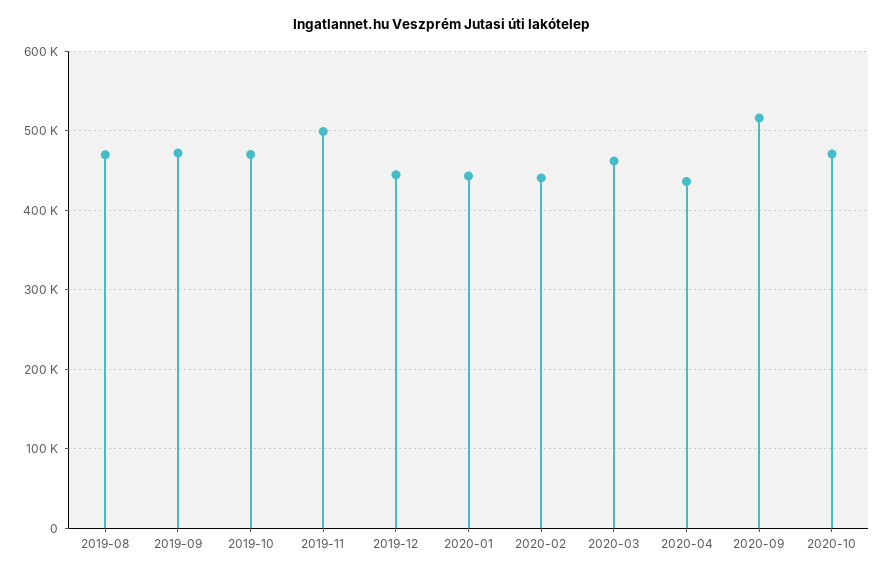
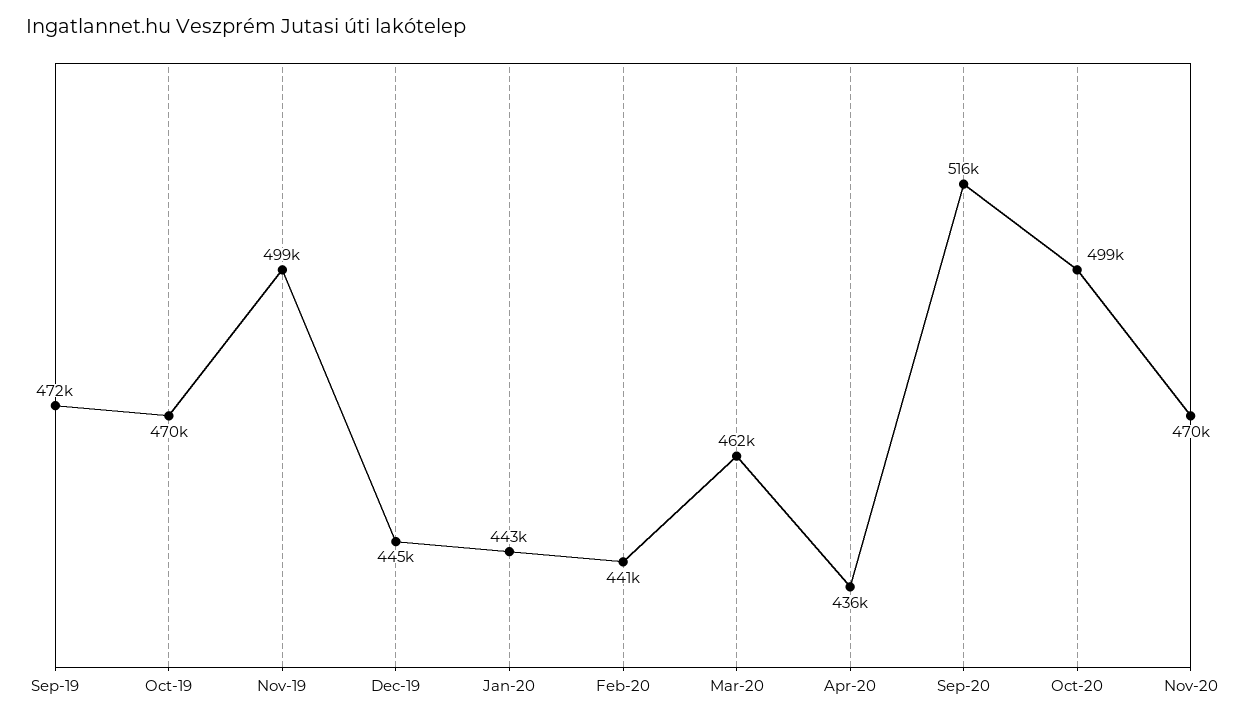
2019-08: 470000 -> none
2020-10: 470000 -> 499000
Nov-20: none -> 470000

